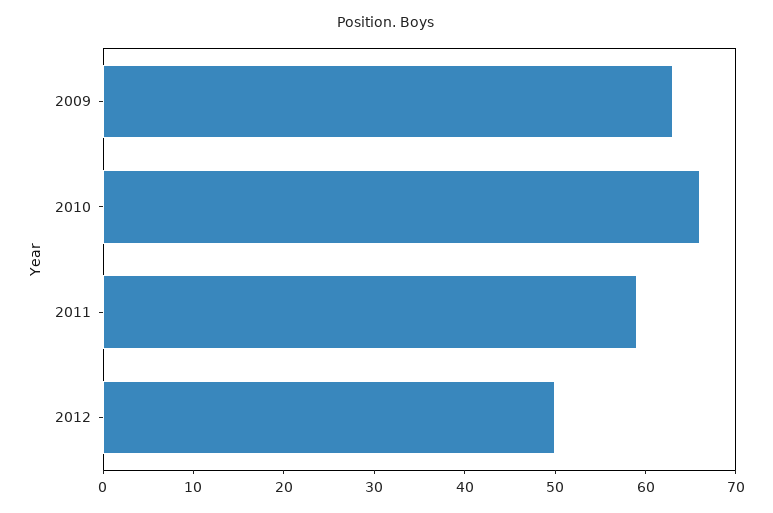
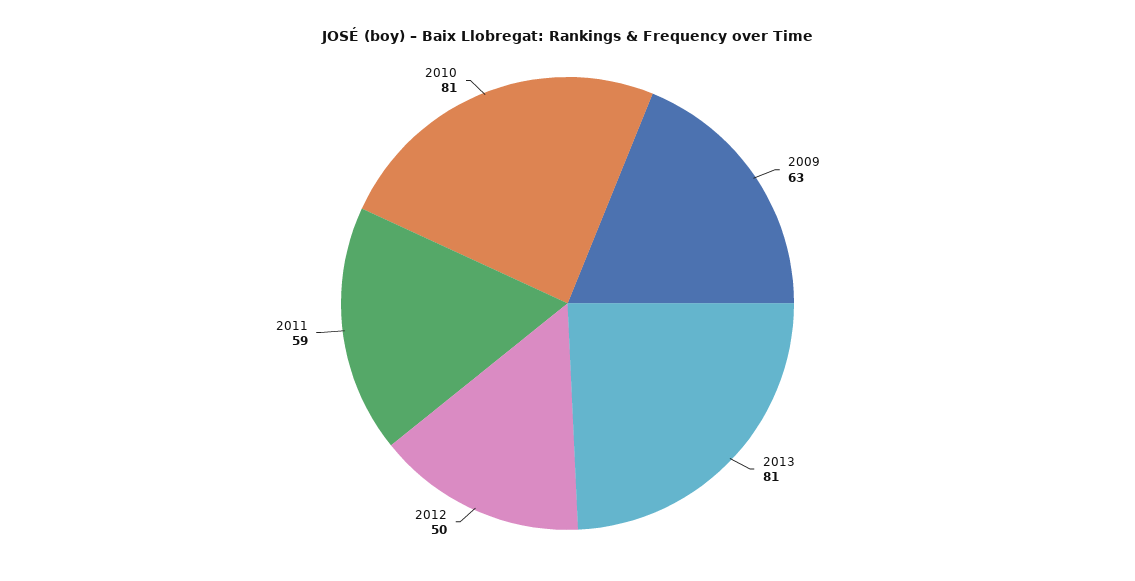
2010: 66 -> 81
2013: none -> 81

